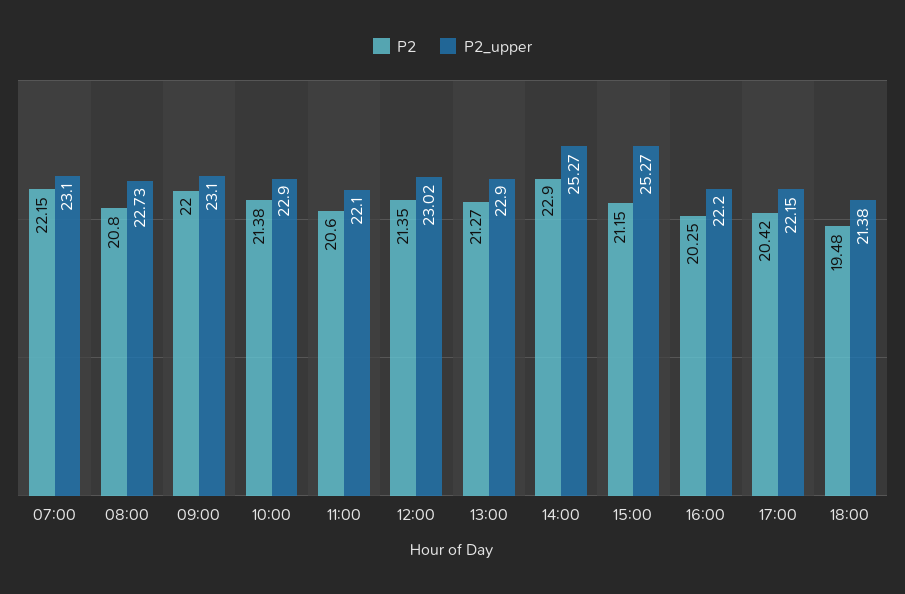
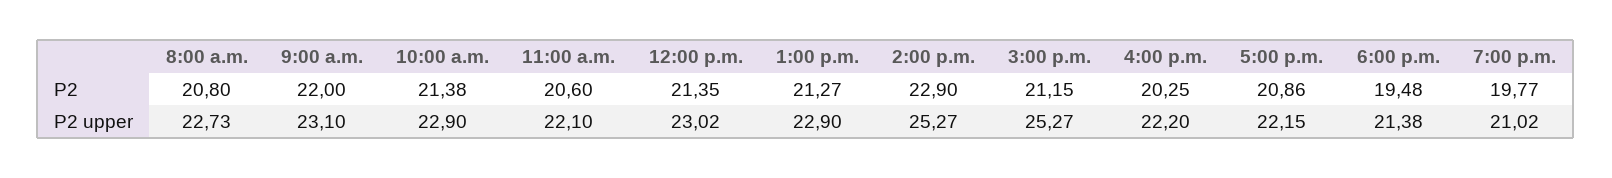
P2, 07:00: 22.15 -> none
P2_upper, 07:00: 23.1 -> none
P2, 17:00: 20.42 -> 20.86
P2, 7:00 p.m.: none -> 19.77
P2_upper, 7:00 p.m.: none -> 21.02

